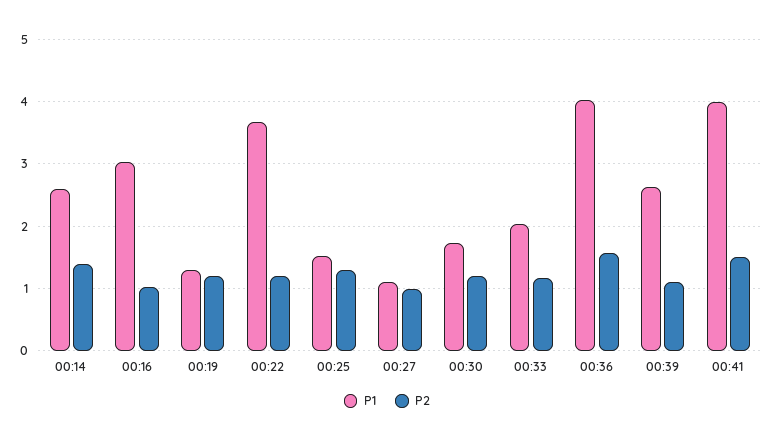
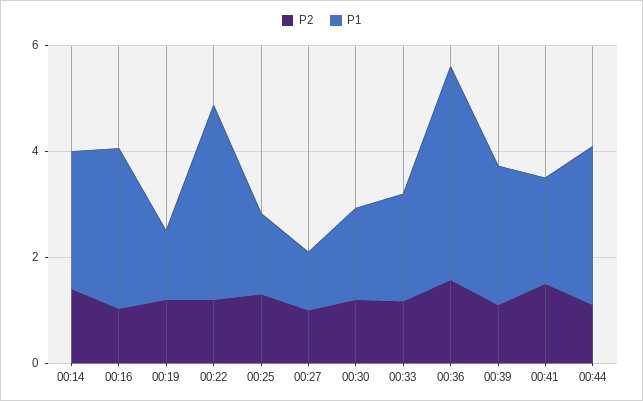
P1, 00:41: 4 -> 2
P2, 00:44: none -> 1
P1, 00:44: none -> 3

